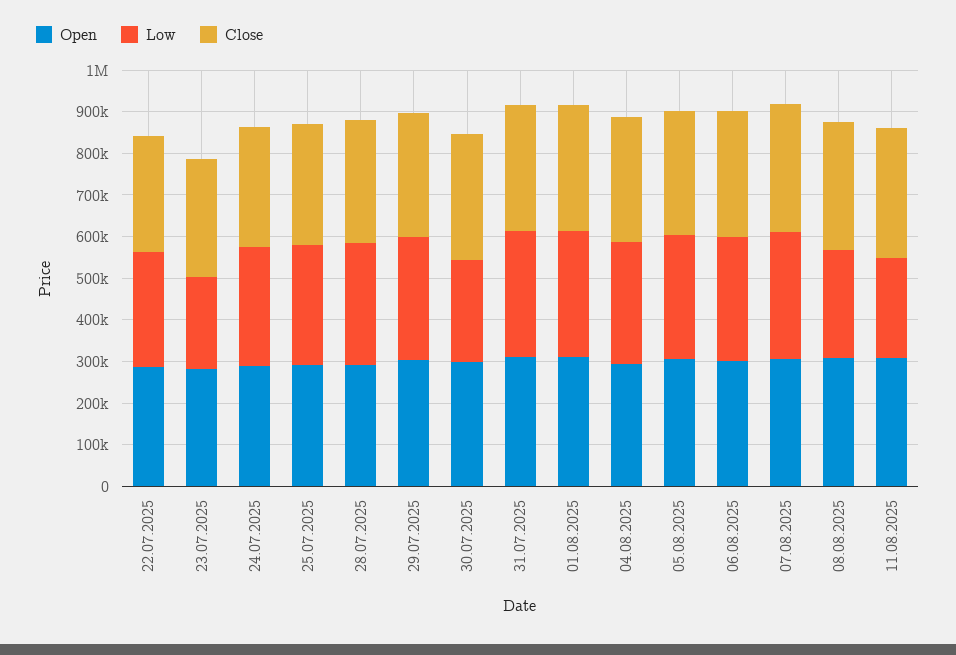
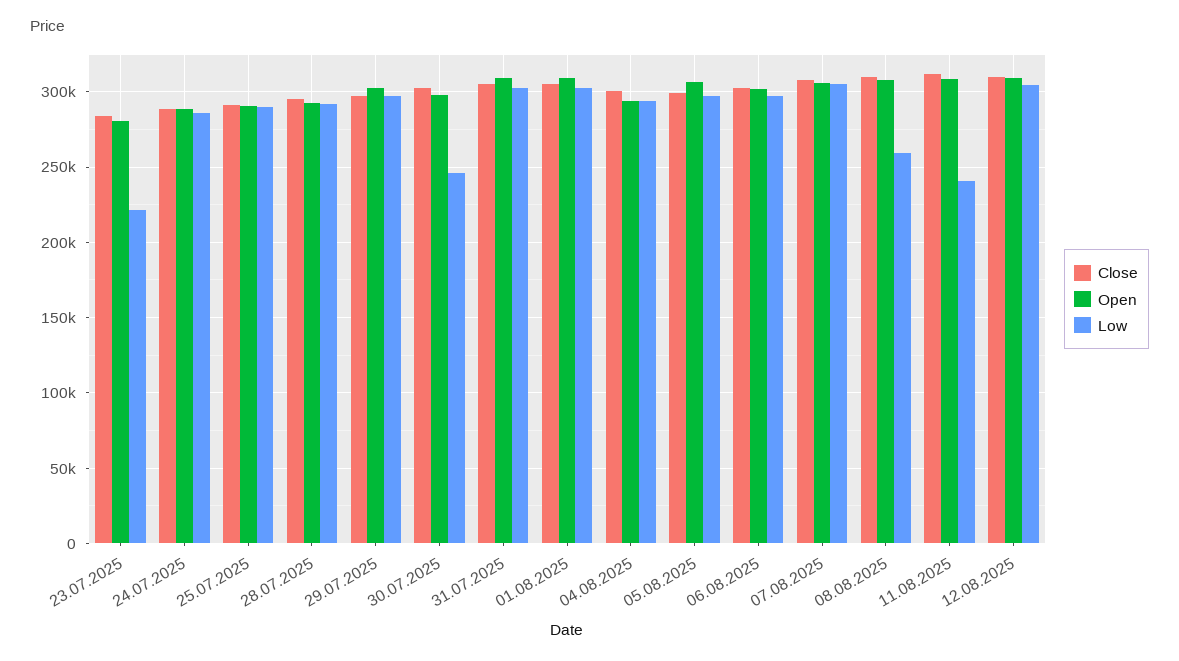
Open, 22.07.2025: 280000 -> none
Low, 22.07.2025: 280000 -> none
Close, 22.07.2025: 280000 -> none
Close, 12.08.2025: none -> 310000
Open, 12.08.2025: none -> 310000
Low, 12.08.2025: none -> 305000

